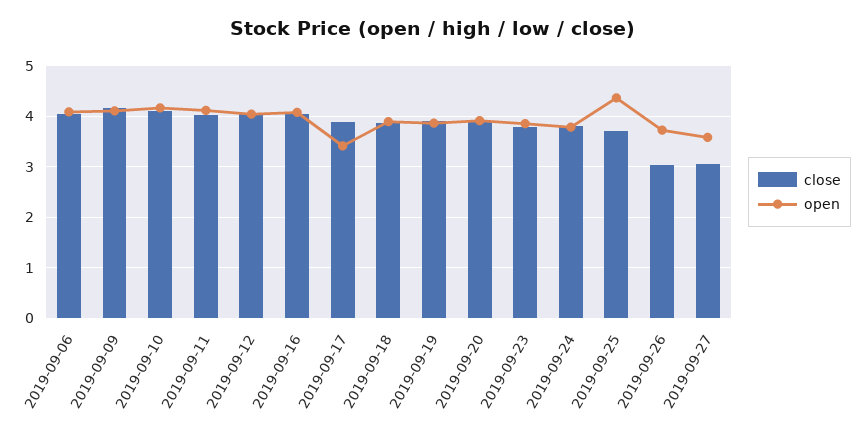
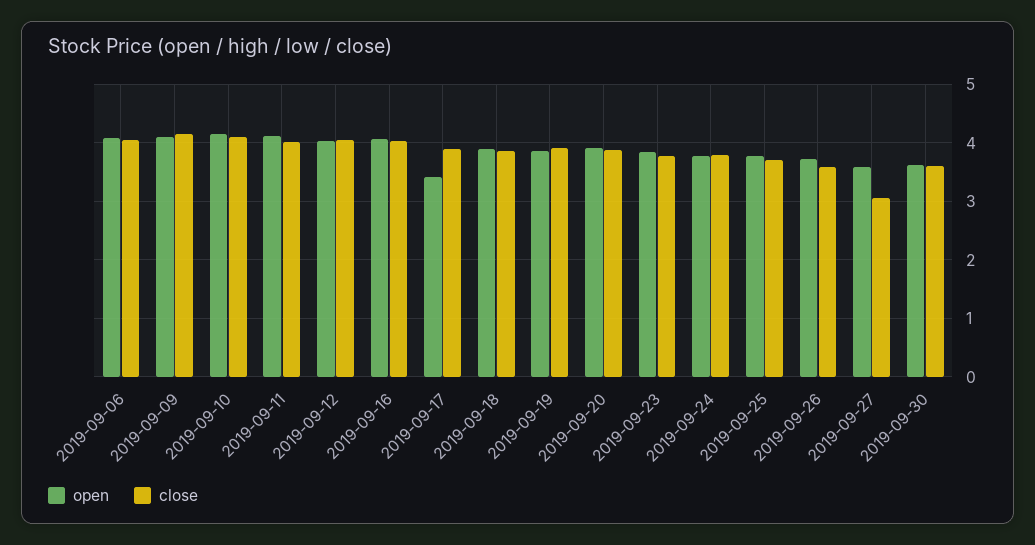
open, 2019-09-25: 4.4 -> 3.8
close, 2019-09-26: 3 -> 3.6
open, 2019-09-30: none -> 3.6
close, 2019-09-30: none -> 3.6

